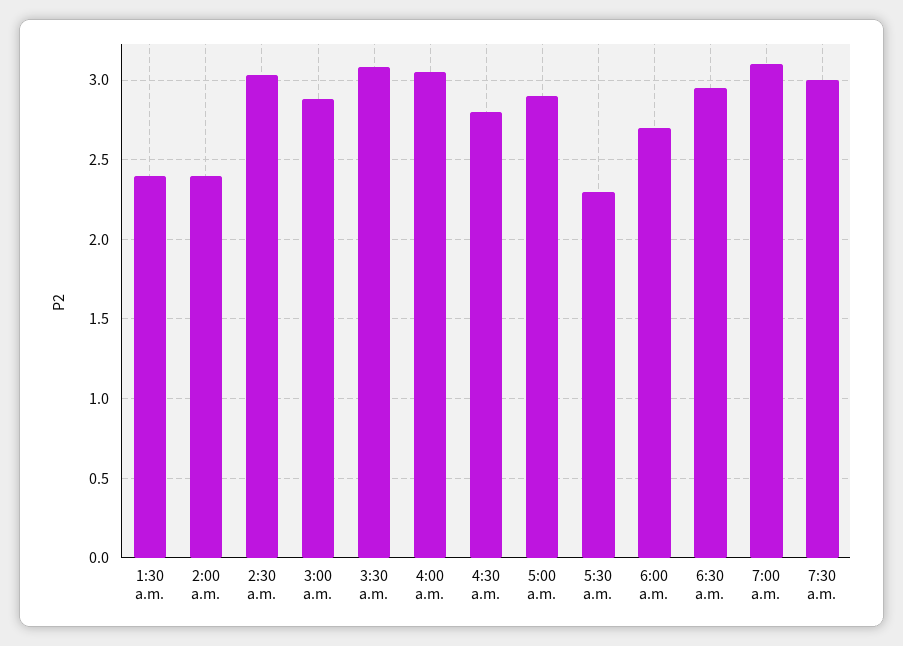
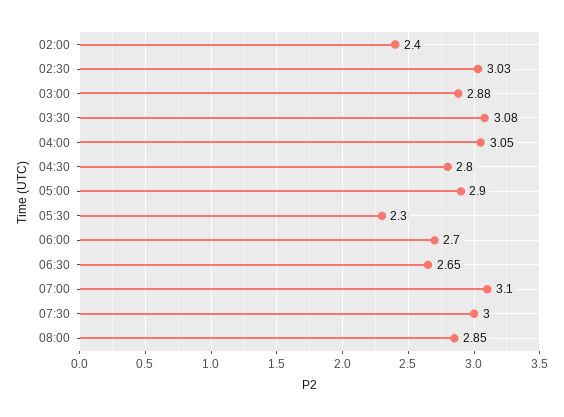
1:30 a.m.: 2.4 -> none
6:30 a.m.: 2.95 -> 2.65
08:00: none -> 2.85

